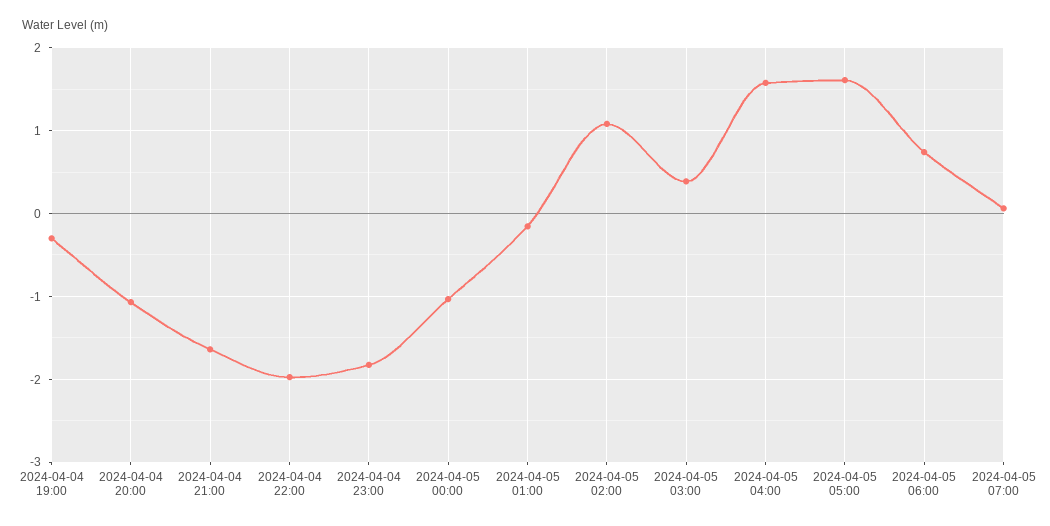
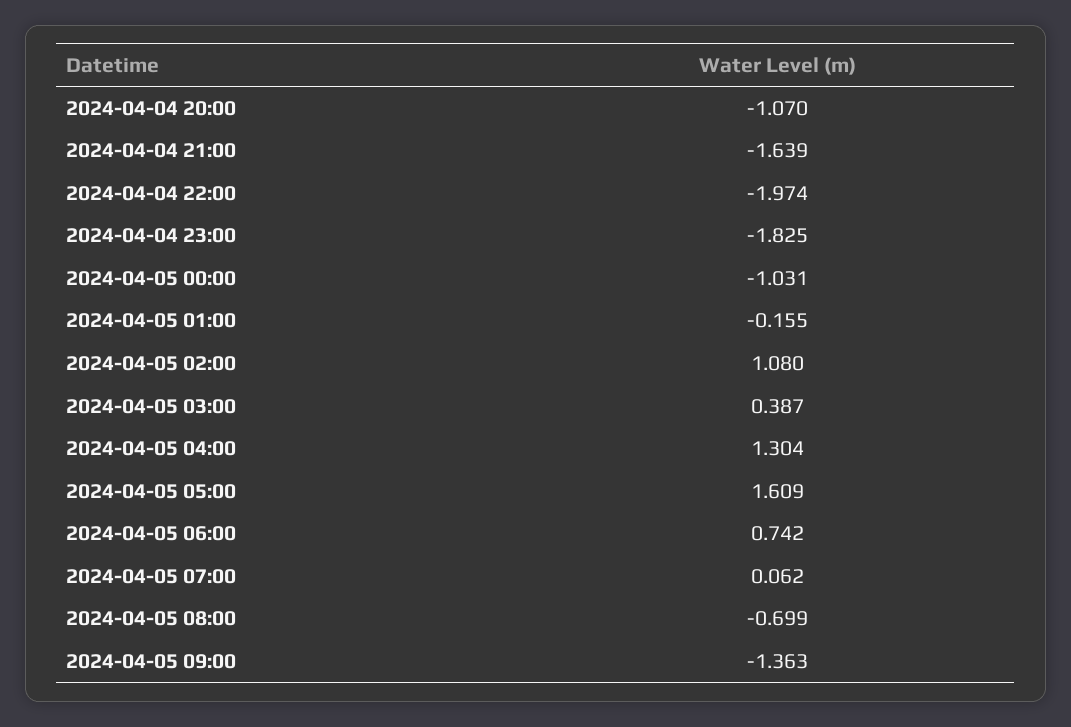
2024-04-04 19:00: -0.3 -> none
2024-04-05 04:00: 1.6 -> 1.304
2024-04-05 08:00: none -> -0.699
2024-04-05 09:00: none -> -1.363

